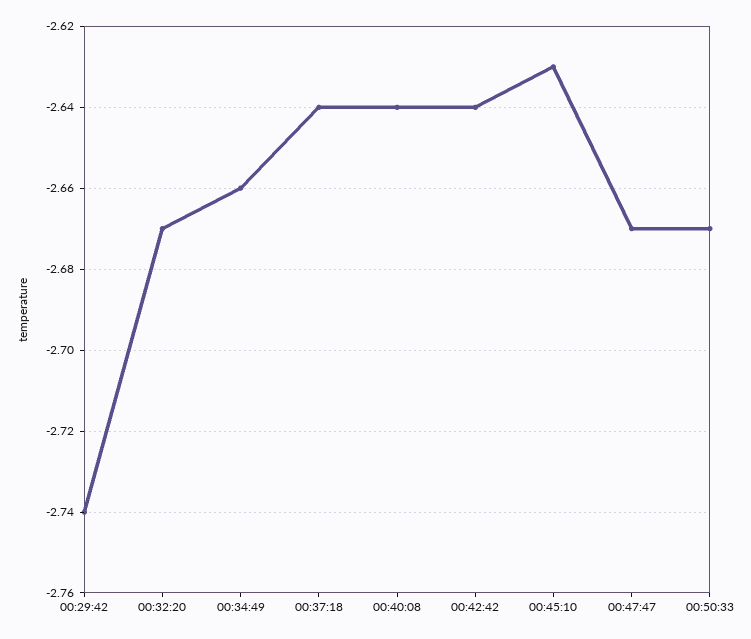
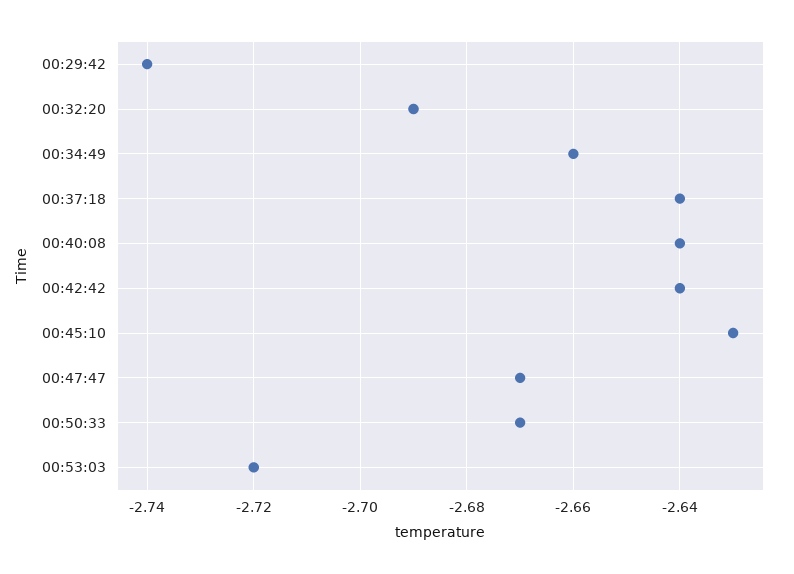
00:32:20: -2.67 -> -2.69
00:53:03: none -> -2.72

